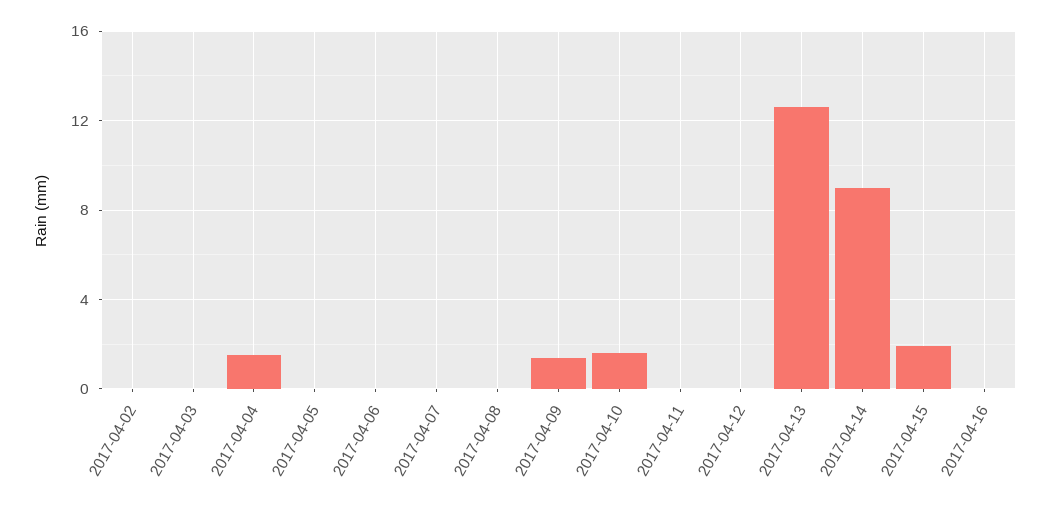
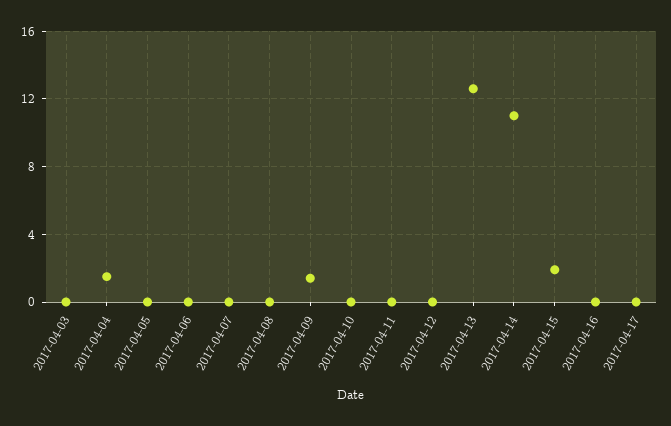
2017-04-02: 0 -> none
2017-04-10: 1.5 -> 0
2017-04-14: 9 -> 11
2017-04-17: none -> 0

